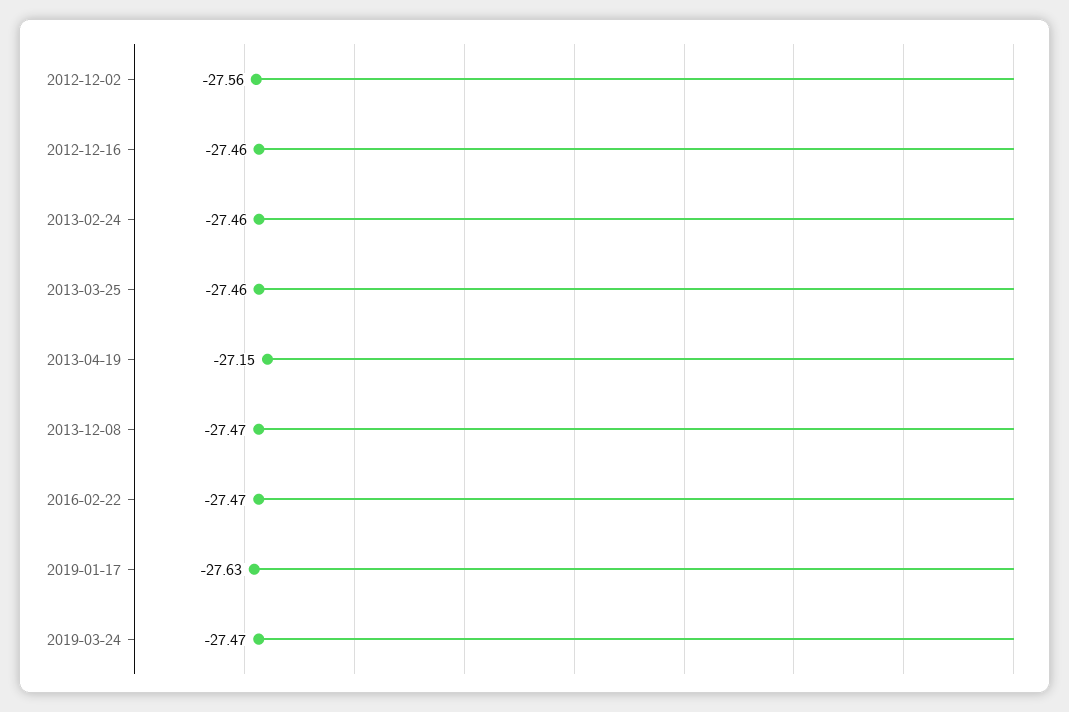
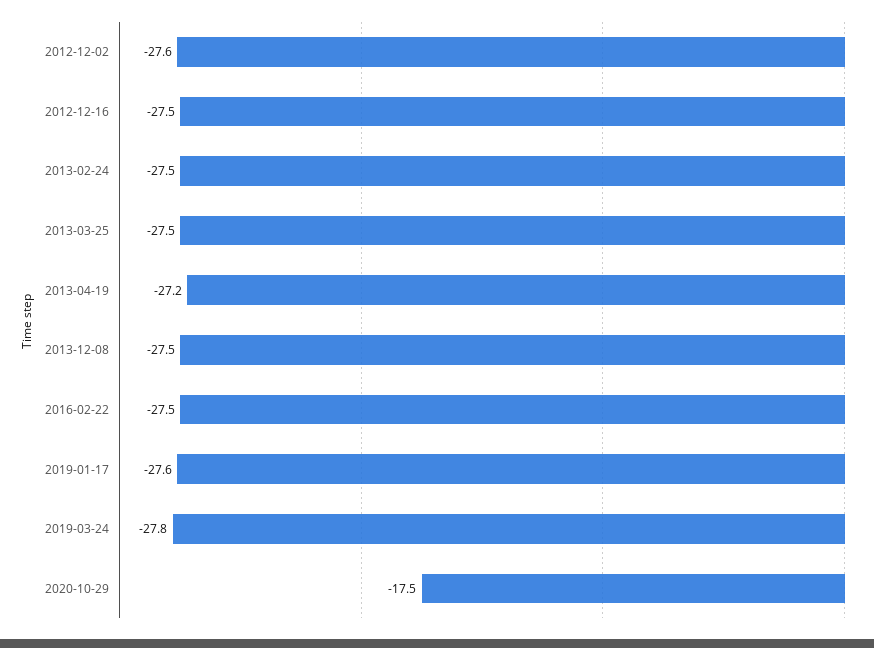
2019-03-24: -27.47 -> -27.8
2020-10-29: none -> -17.5

